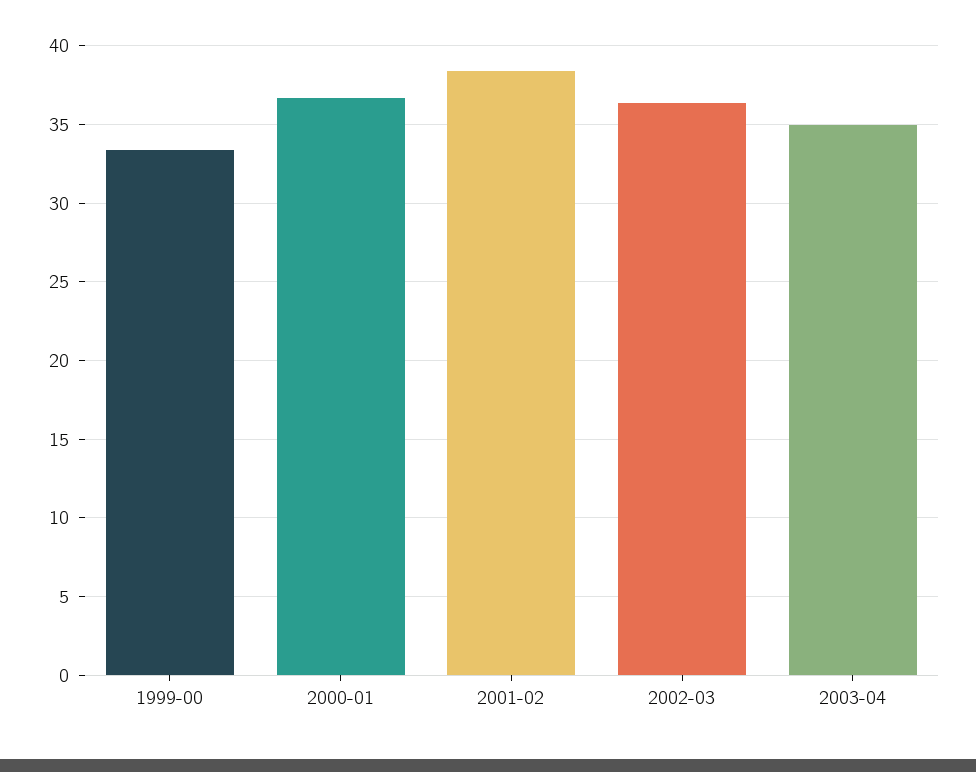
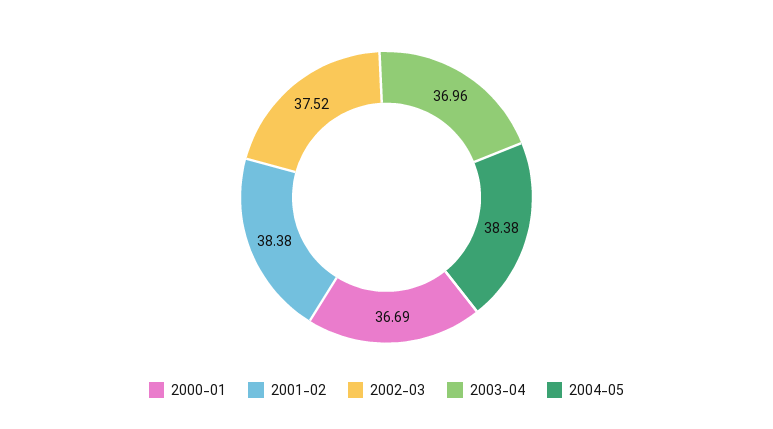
1999-00: 33.5 -> none
2002-03: 36.5 -> 37.52
2003-04: 35 -> 36.96
2004-05: none -> 38.38

